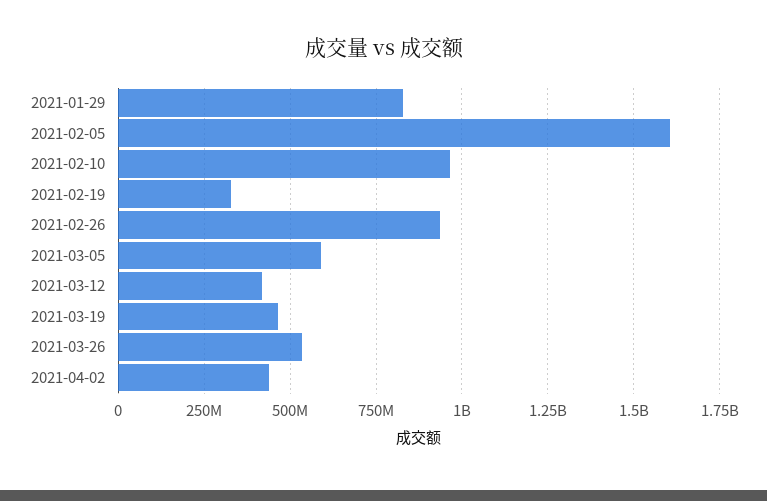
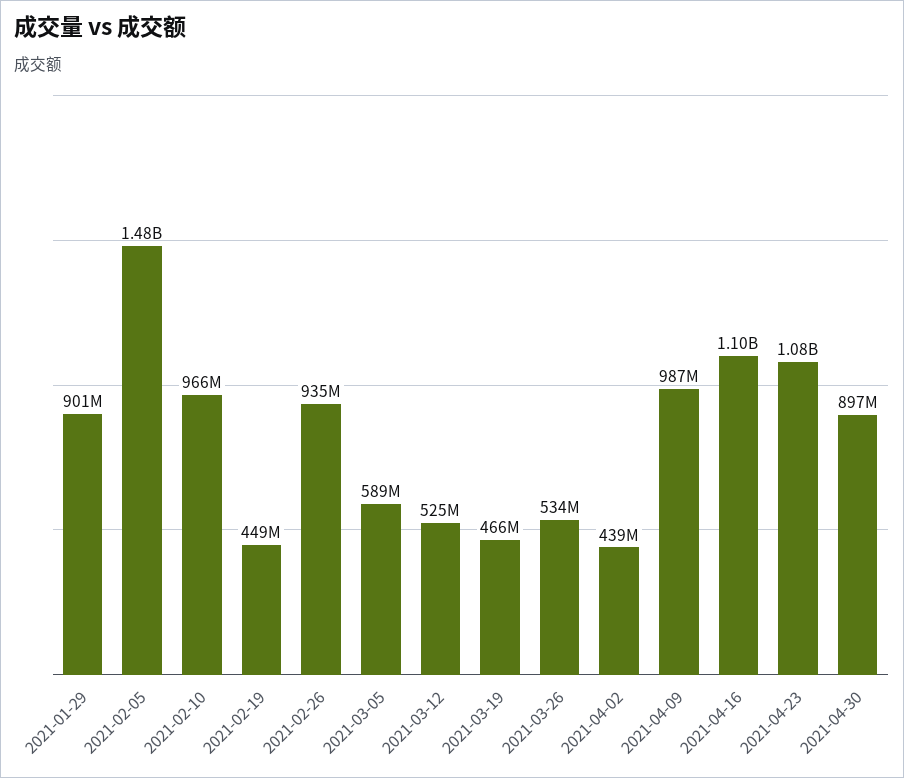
2021-01-29: 825000000 -> 901000000
2021-02-05: 1600000000 -> 1480000000
2021-02-19: 325000000 -> 449000000
2021-03-12: 425000000 -> 525000000
2021-04-09: none -> 987000000
2021-04-16: none -> 1100000000
2021-04-23: none -> 1080000000
2021-04-30: none -> 897000000

